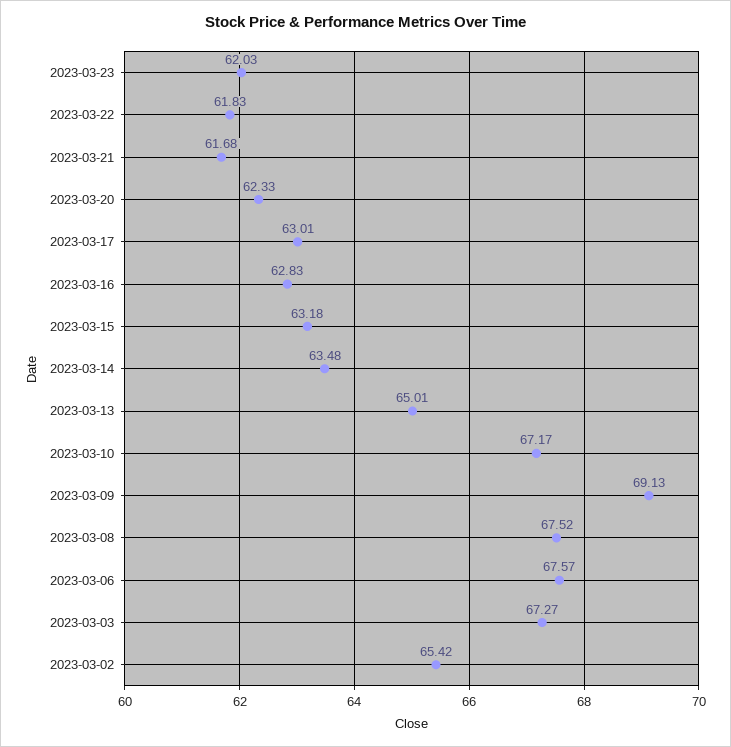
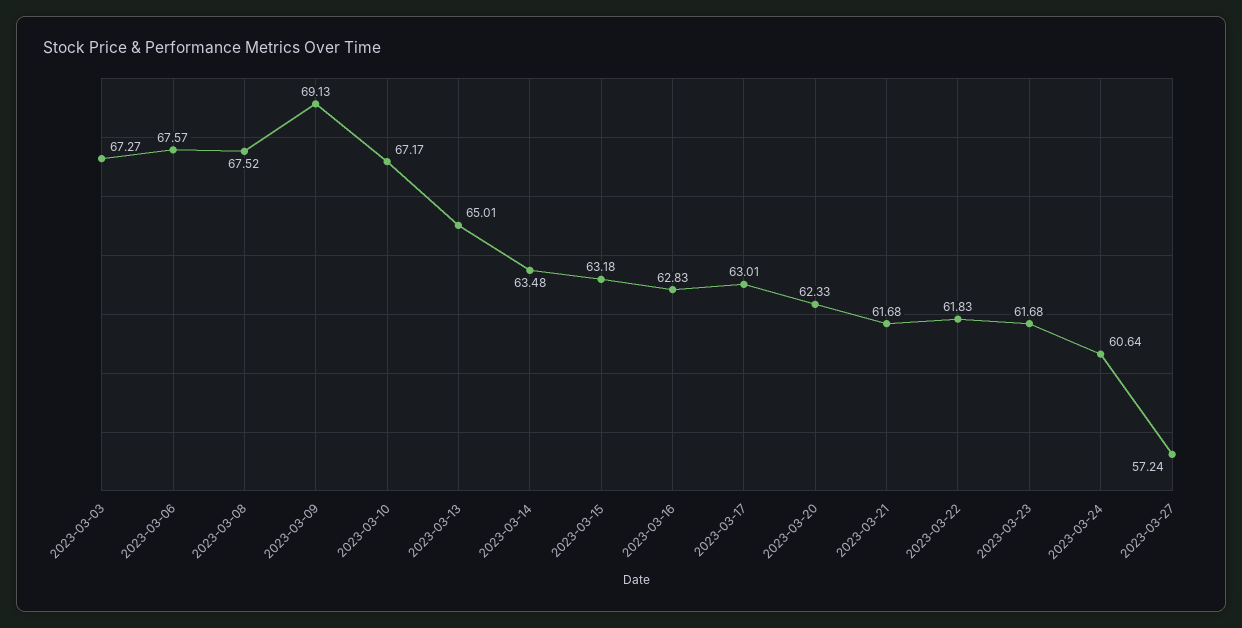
2023-03-23: 62.03 -> 61.68
2023-03-02: 65.42 -> none
2023-03-24: none -> 60.64
2023-03-27: none -> 57.24

